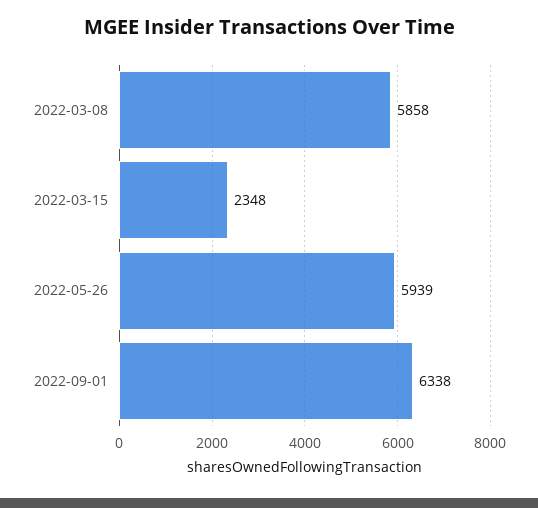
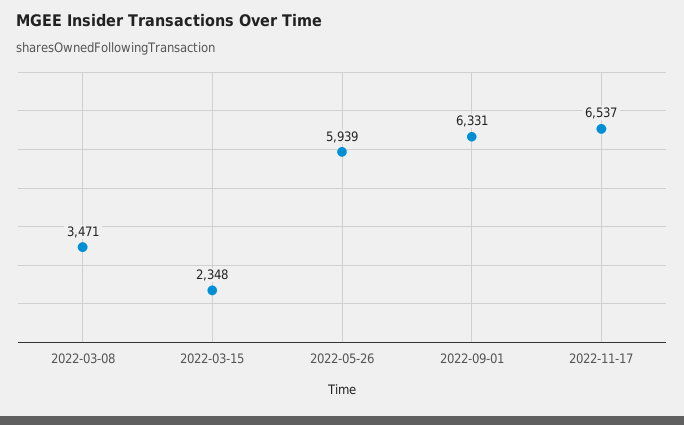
2022-03-08: 5858 -> 3471
2022-09-01: 6338 -> 6331
2022-11-17: none -> 6537

